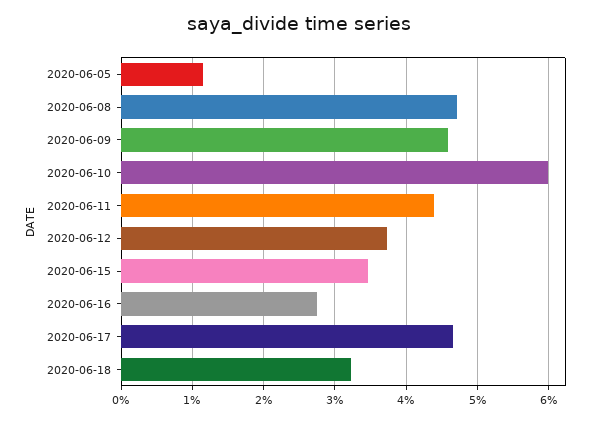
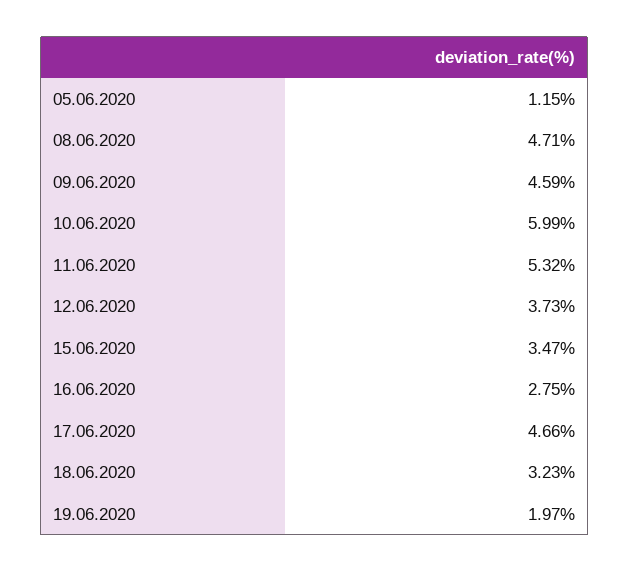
2020-06-11: 4.4 -> 5.32
19.06.2020: none -> 1.97

